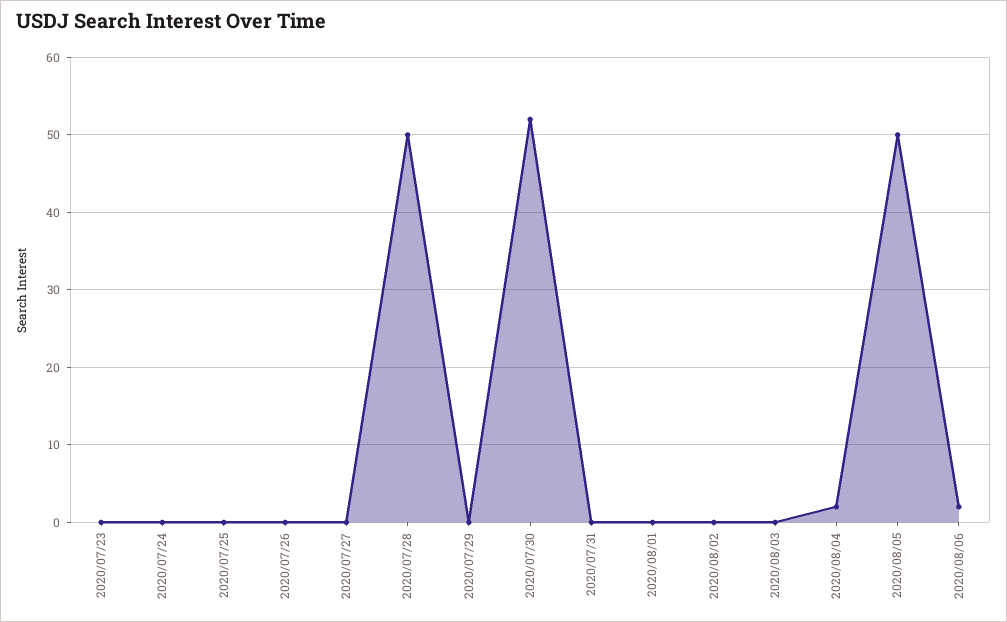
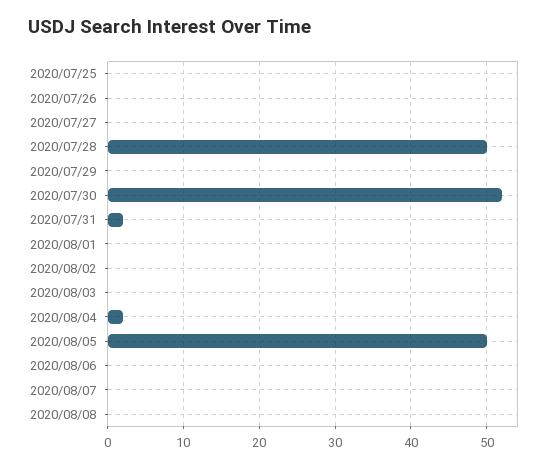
2020/07/23: 0 -> none
2020/07/24: 0 -> none
2020/07/31: 0 -> 2
2020/08/06: 2 -> 0
2020/08/07: none -> 0
2020/08/08: none -> 0

